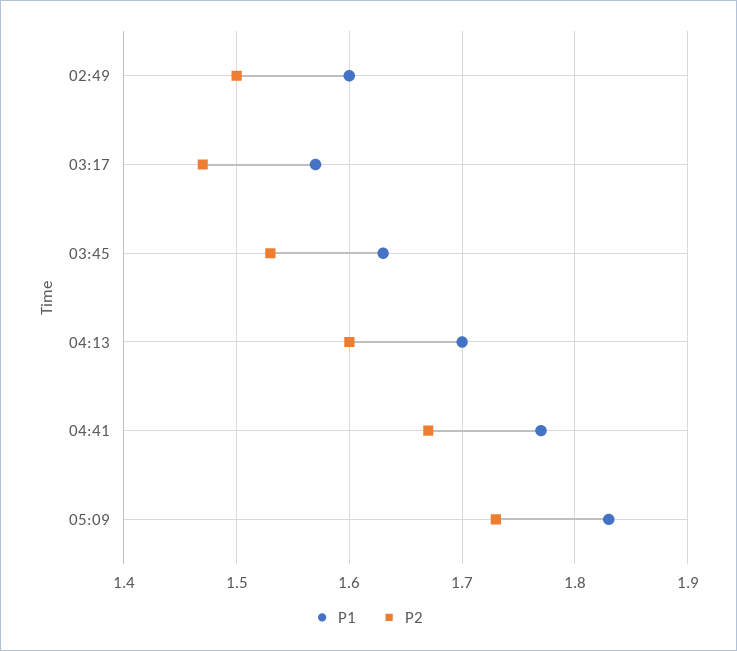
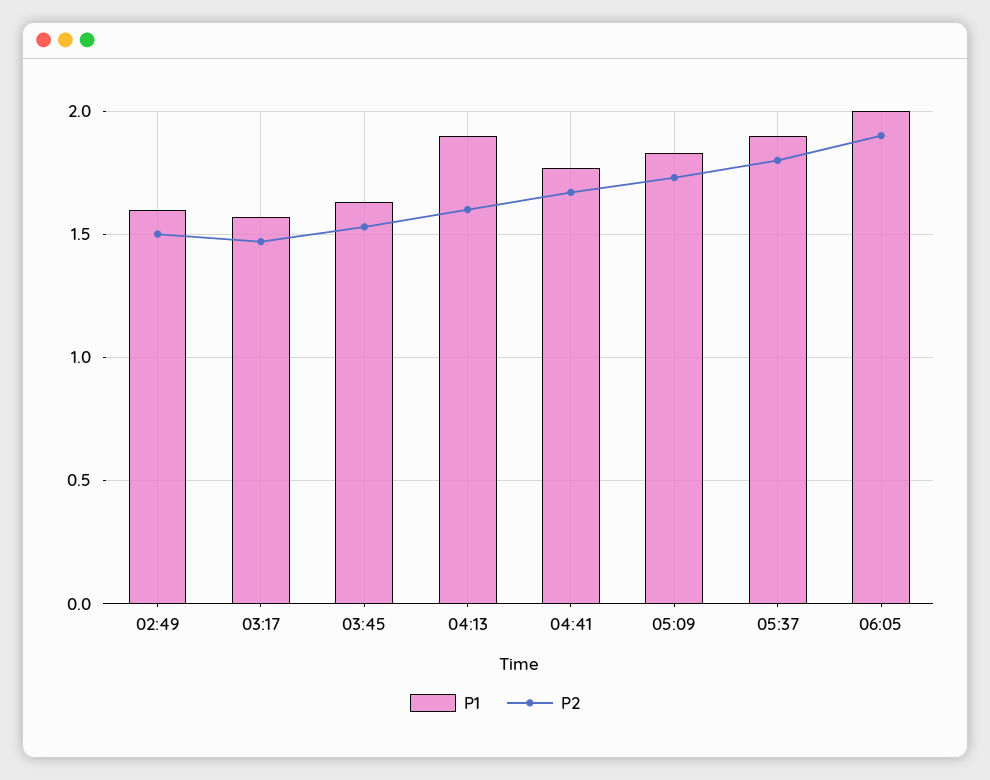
P1, 04:13: 1.7 -> 1.9
P1, 05:37: none -> 1.9
P2, 05:37: none -> 1.8
P1, 06:05: none -> 2
P2, 06:05: none -> 1.9

